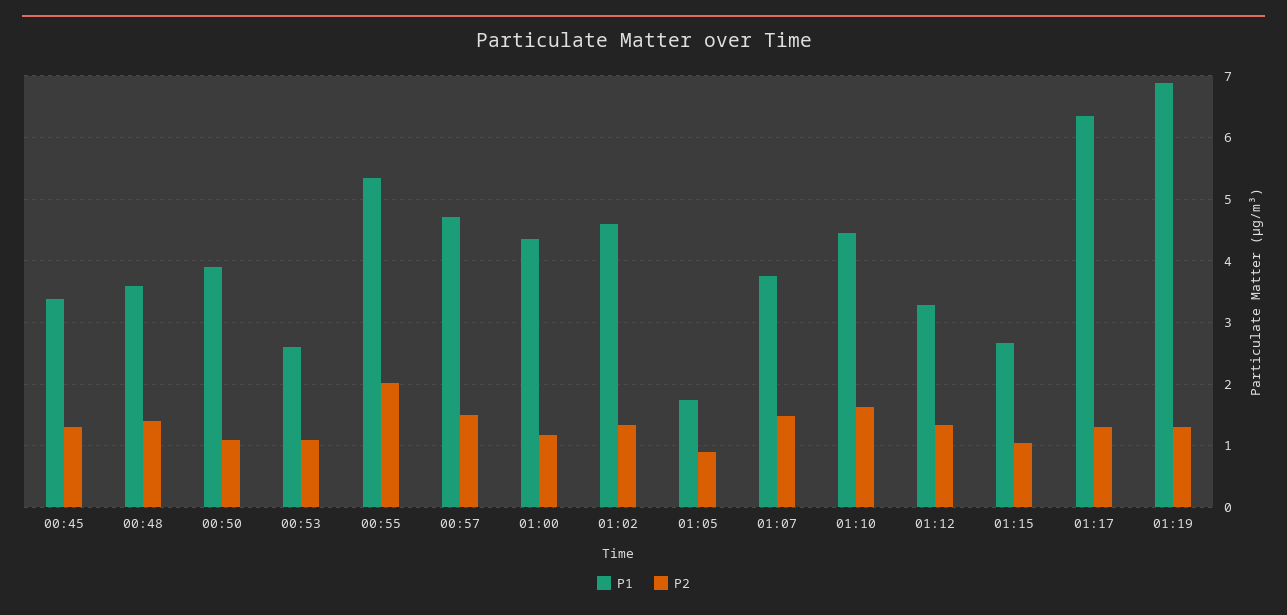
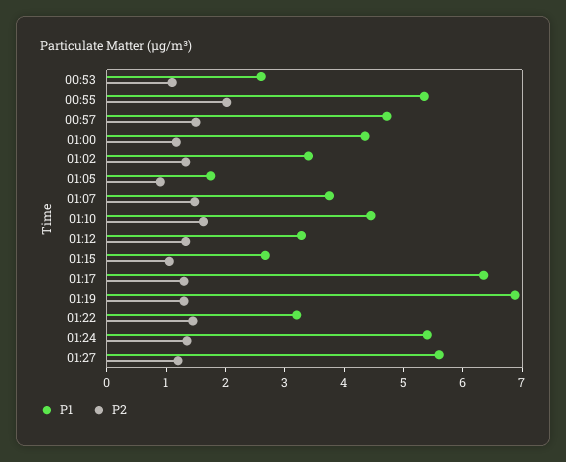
P1, 00:45: 3.4 -> none
P2, 00:45: 1.3 -> none
P1, 00:48: 3.6 -> none
P2, 00:48: 1.4 -> none
P1, 00:50: 3.9 -> none
P2, 00:50: 1.1 -> none
P1, 01:02: 4.6 -> 3.4
P1, 01:22: none -> 3.2
P2, 01:22: none -> 1.4
P1, 01:24: none -> 5.4
P2, 01:24: none -> 1.4
P1, 01:27: none -> 5.6
P2, 01:27: none -> 1.2

